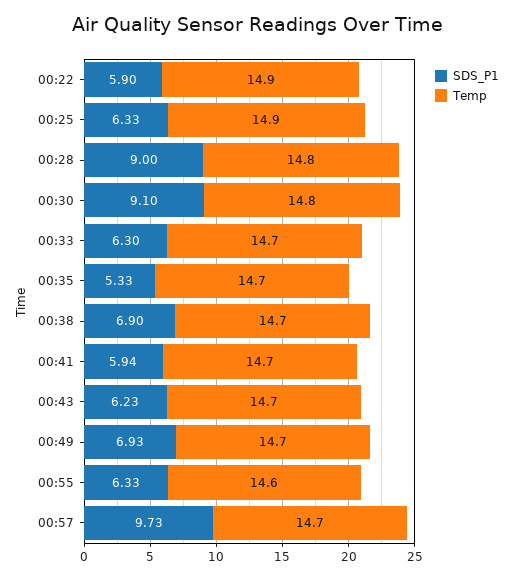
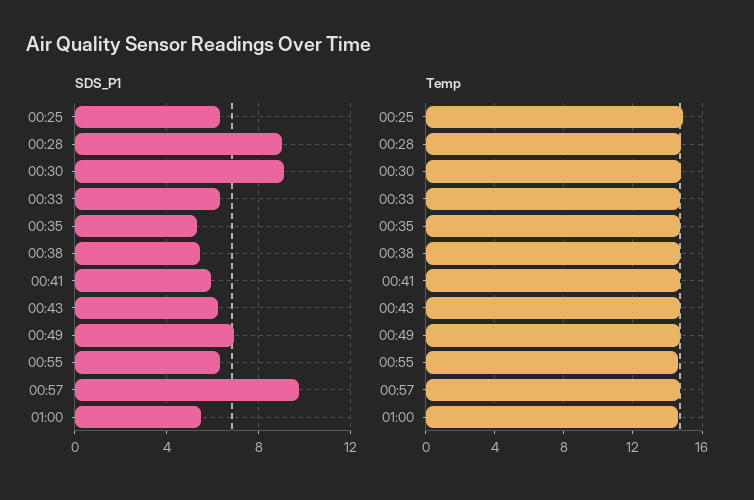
SDS_P1, 00:22: 5.9 -> none
Temp, 00:22: 14.9 -> none
SDS_P1, 00:38: 6.9 -> 5.5
SDS_P1, 01:00: none -> 5.5
Temp, 01:00: none -> 14.5

